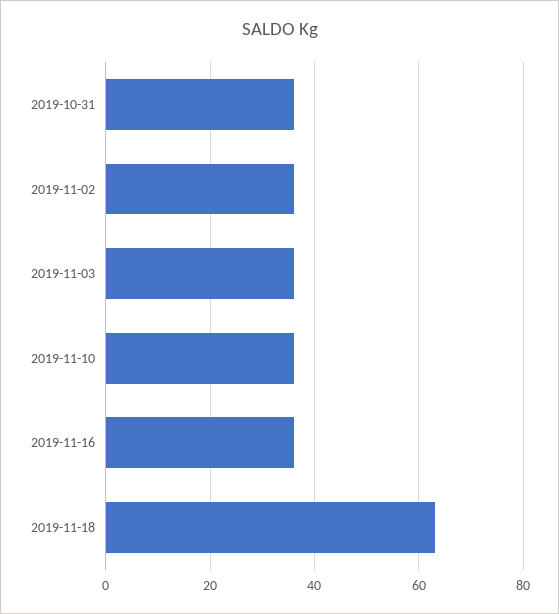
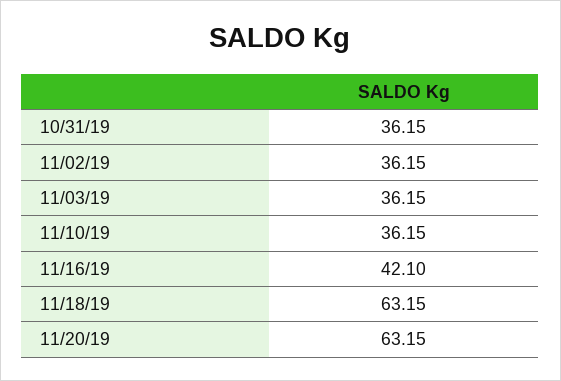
2019-11-16: 36 -> 42.1
11/20/19: none -> 63.15

